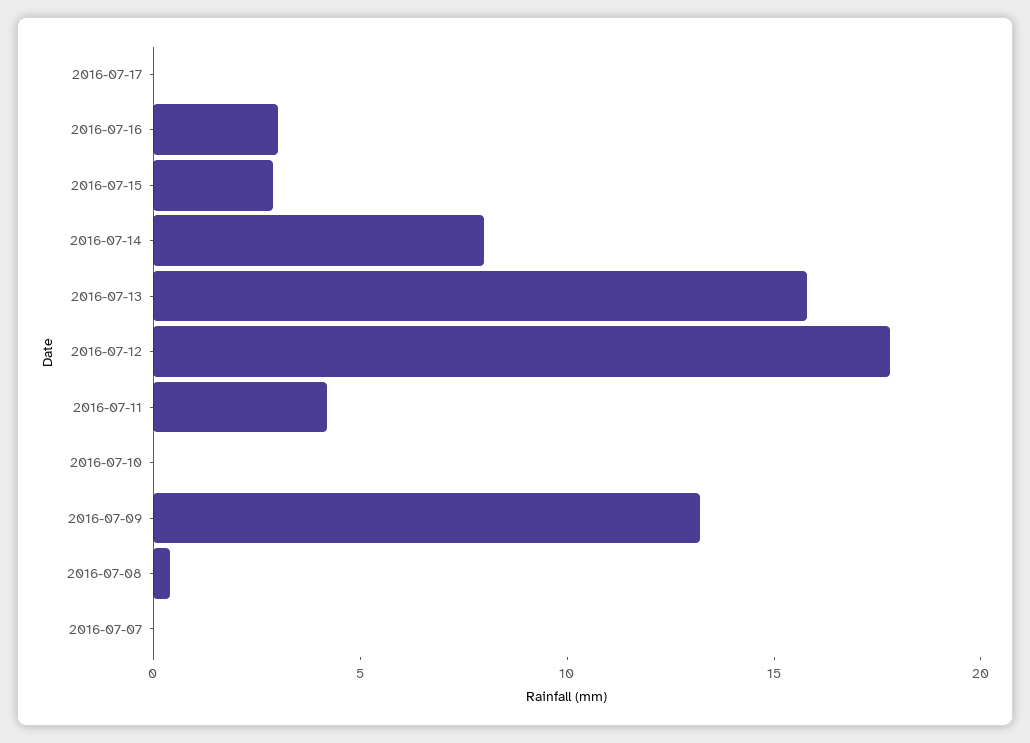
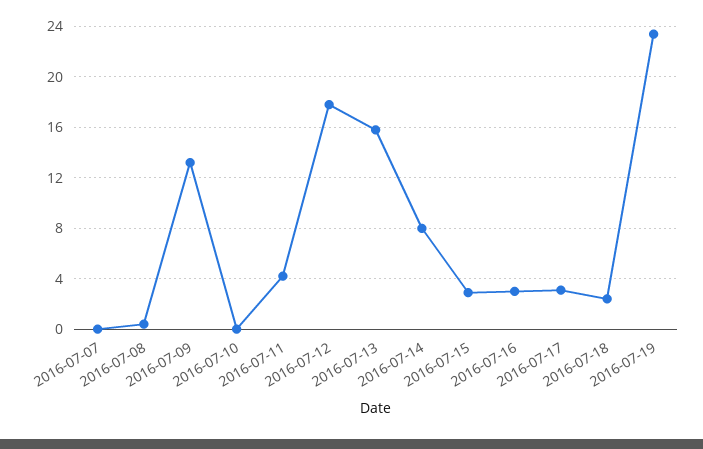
2016-07-17: 0 -> 3
2016-07-18: none -> 2.5
2016-07-19: none -> 23.5

